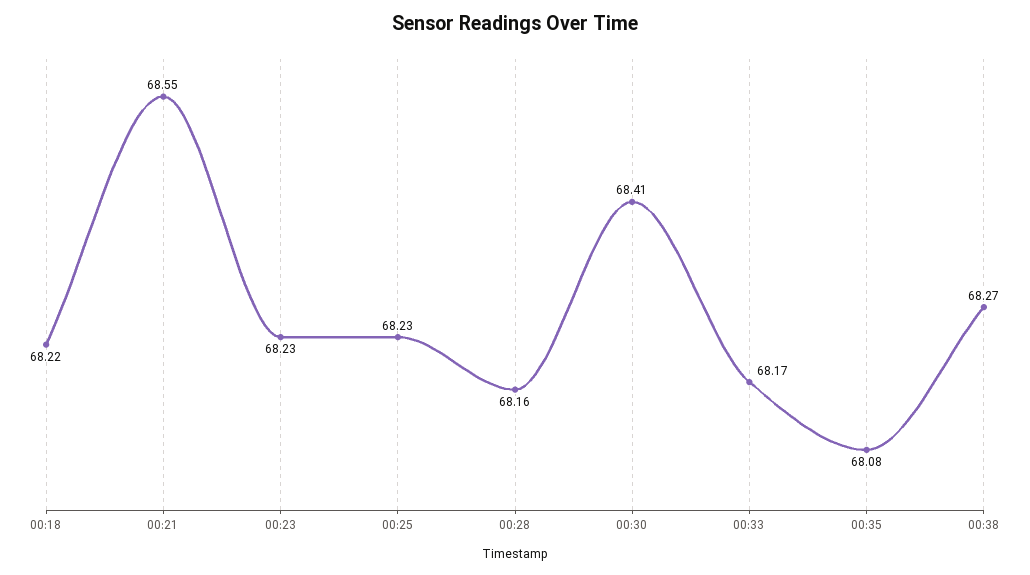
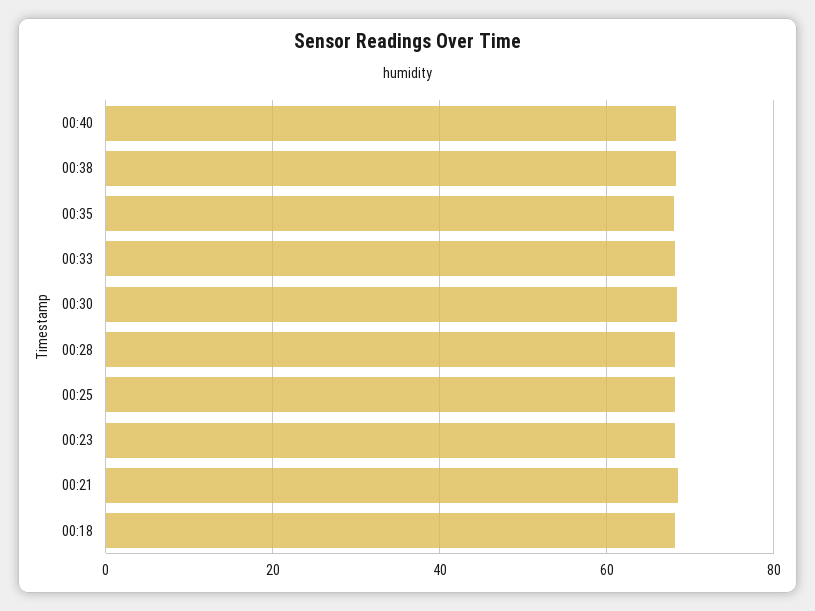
00:40: none -> 68

